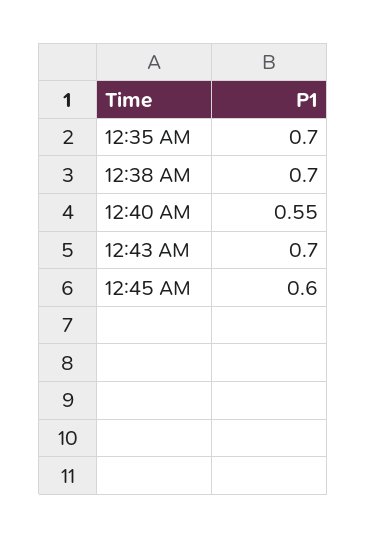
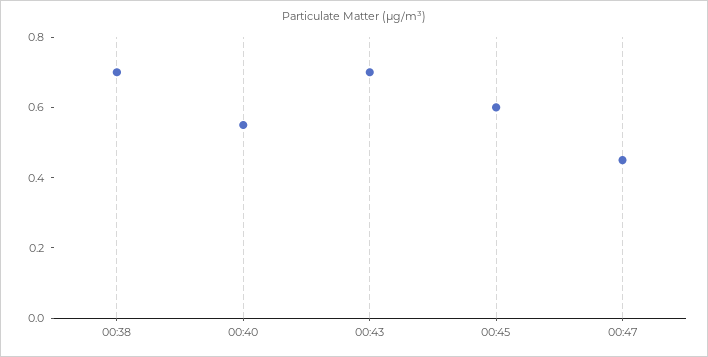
12:35 AM: 0.7 -> none
00:47: none -> 0.45

